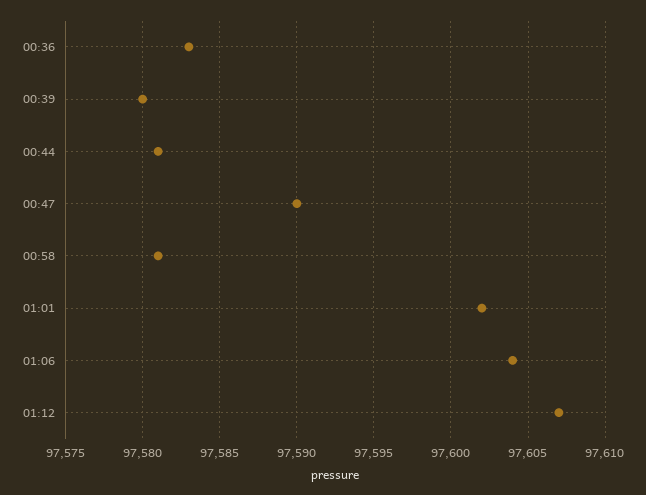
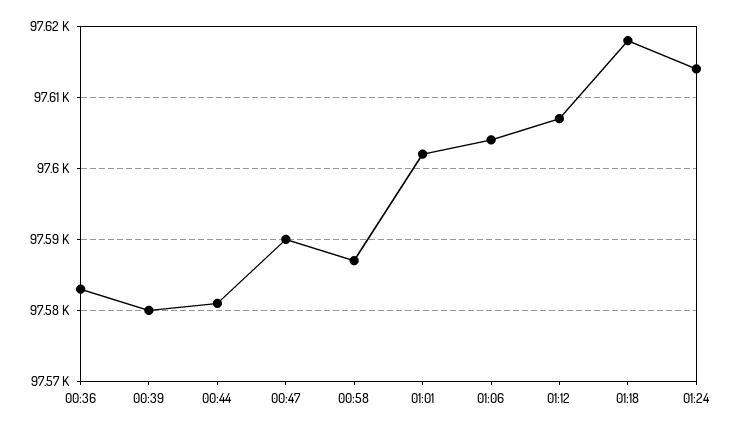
00:58: 97581 -> 97587
01:18: none -> 97618
01:24: none -> 97614

